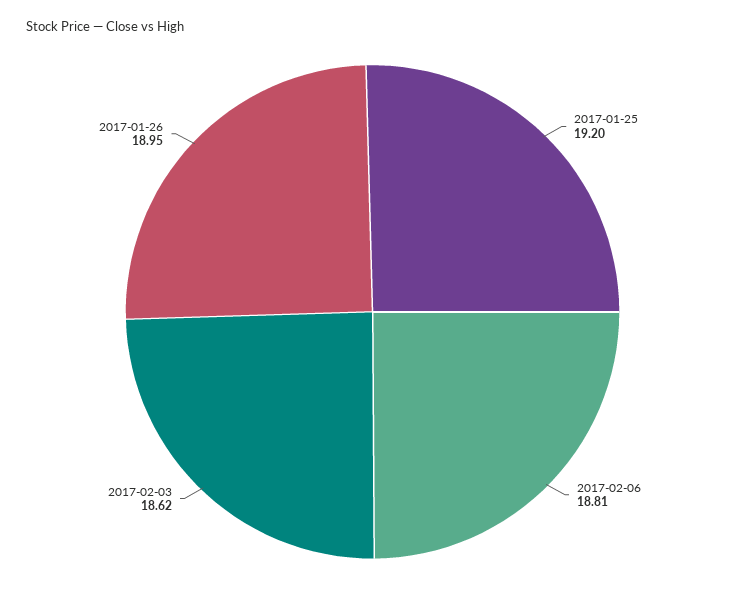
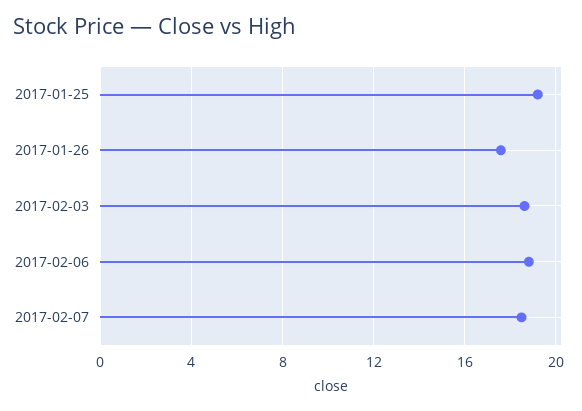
2017-01-26: 18.95 -> 17.5
2017-02-07: none -> 18.5

